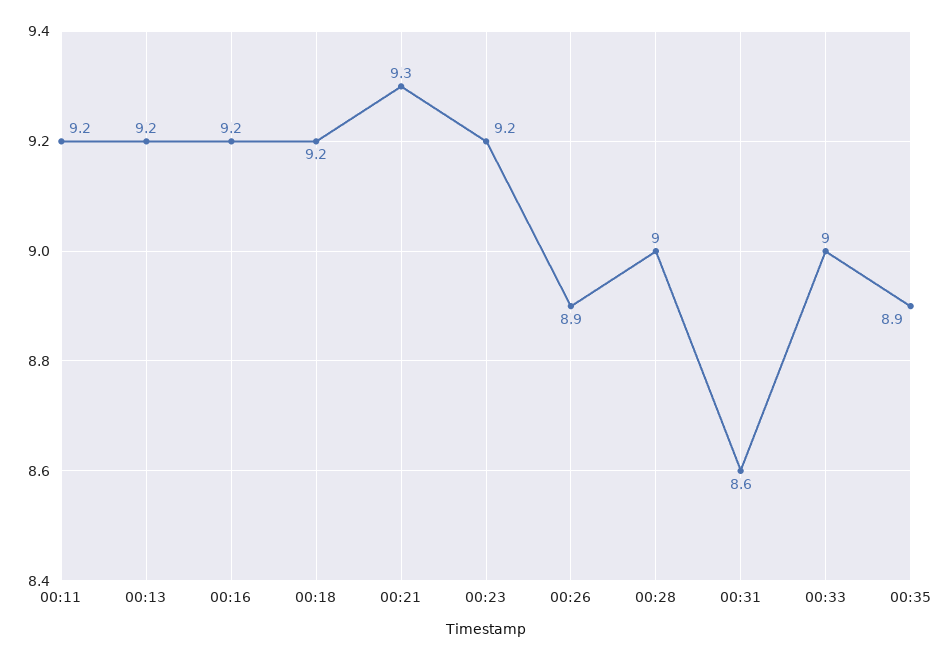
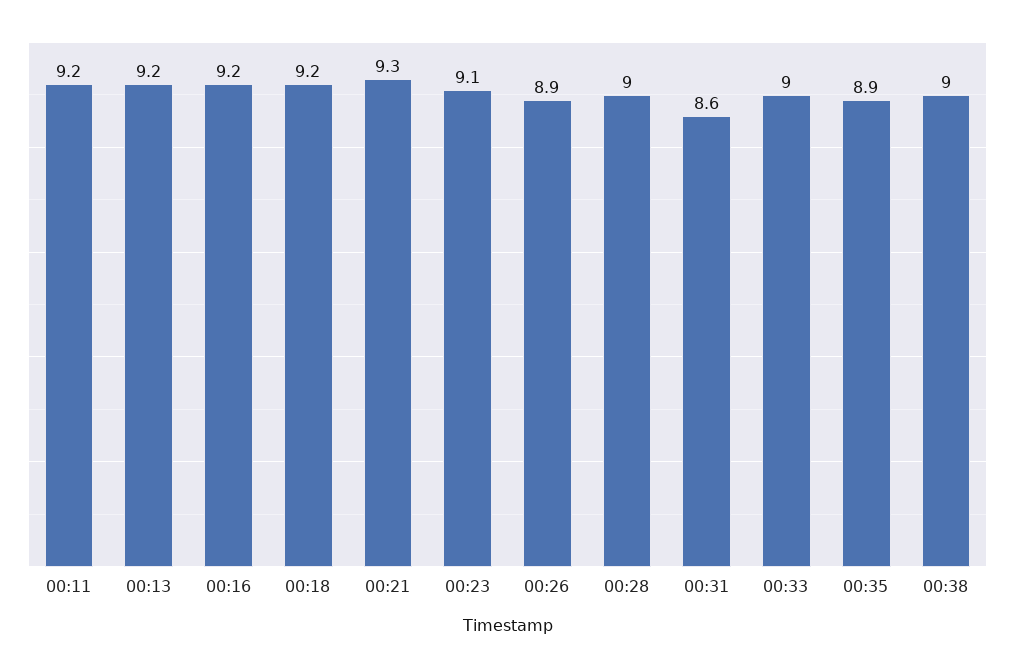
00:23: 9.2 -> 9.1
00:38: none -> 9

